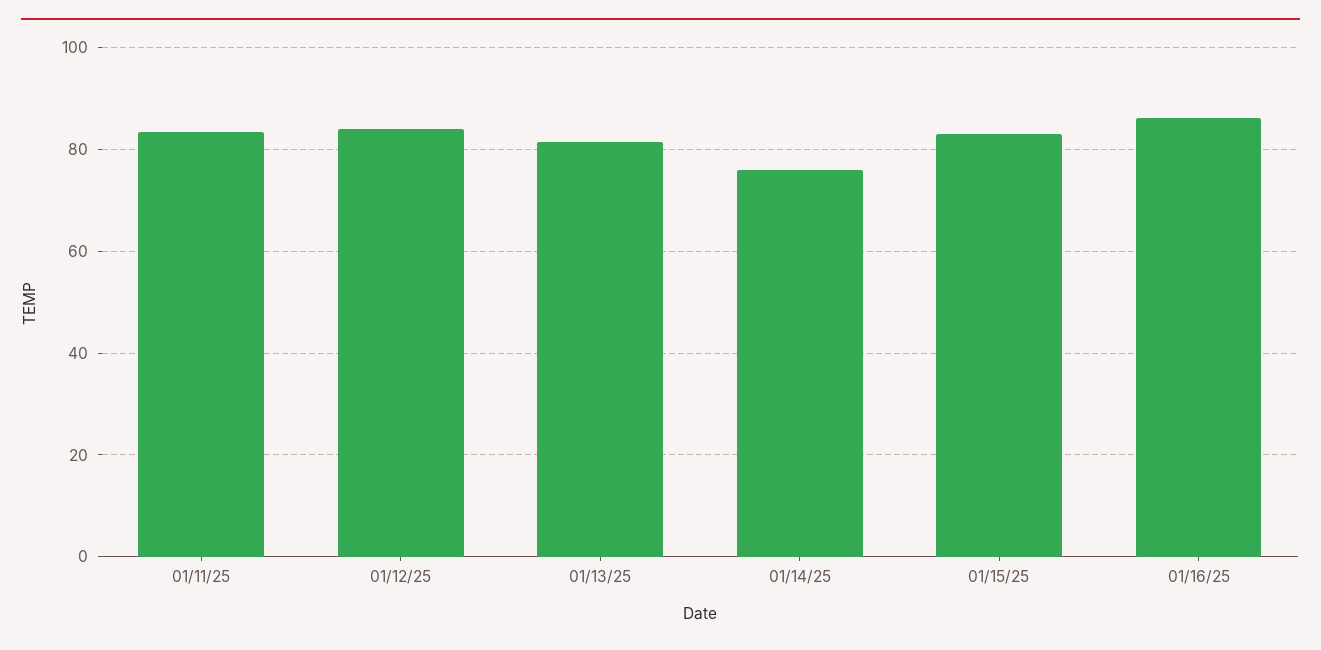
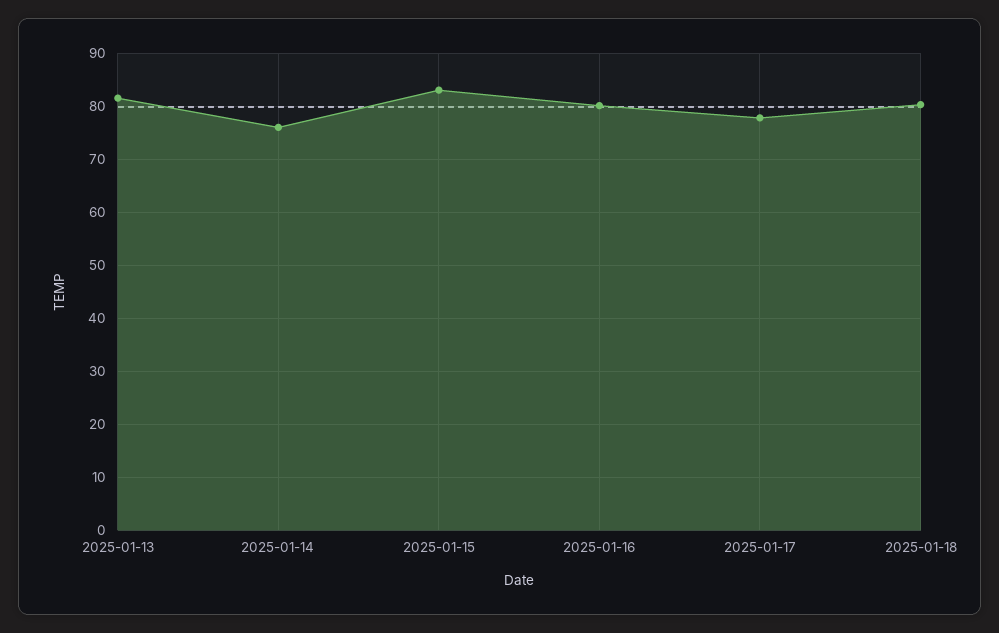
01/11/25: 84 -> none
01/12/25: 84 -> none
01/16/25: 86 -> 80
2025-01-17: none -> 78
2025-01-18: none -> 80

